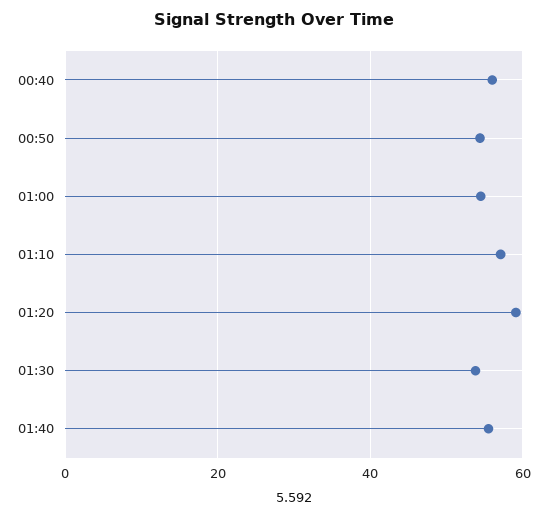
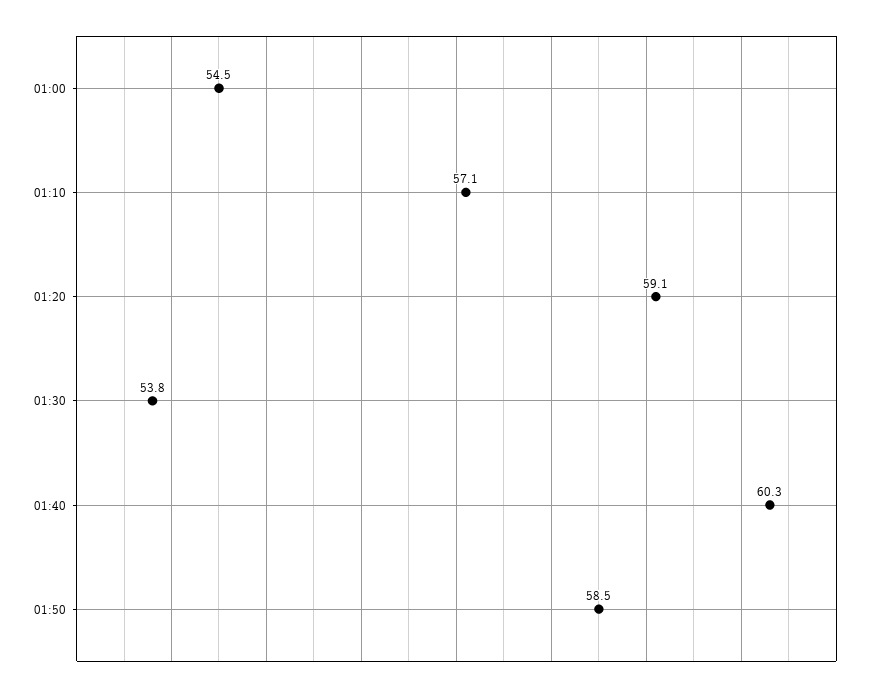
00:40: 56 -> none
00:50: 54 -> none
01:40: 56 -> 60.3
01:50: none -> 58.5

